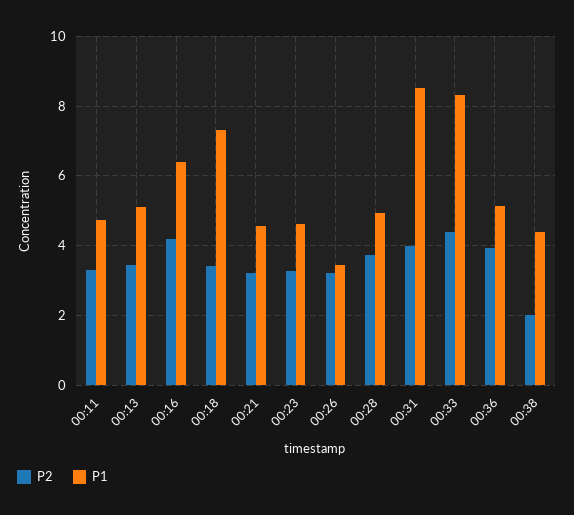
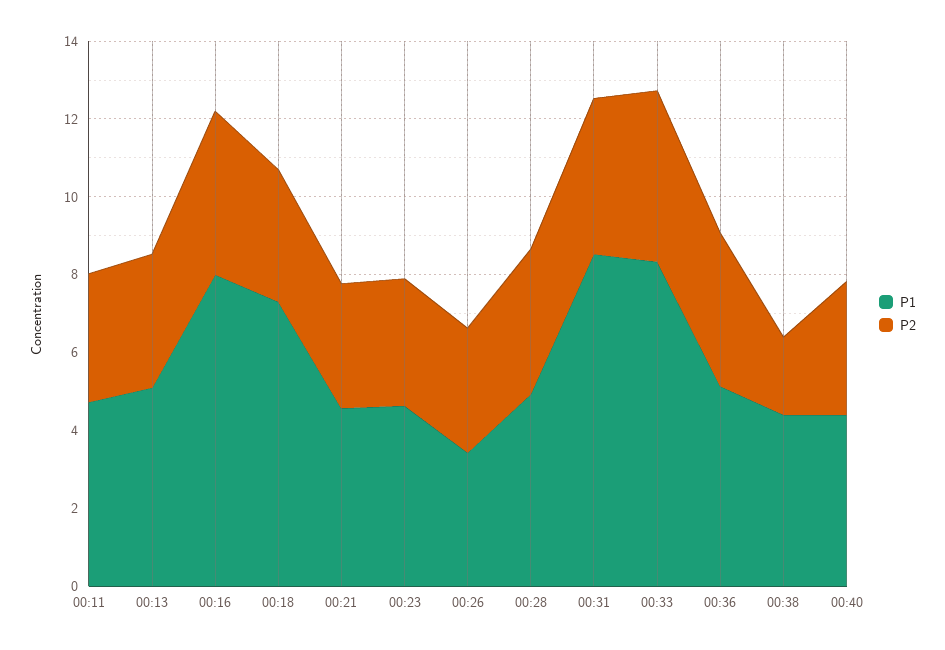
P1, 00:16: 6.4 -> 8
P1, 00:40: none -> 4.5
P2, 00:40: none -> 3.5

